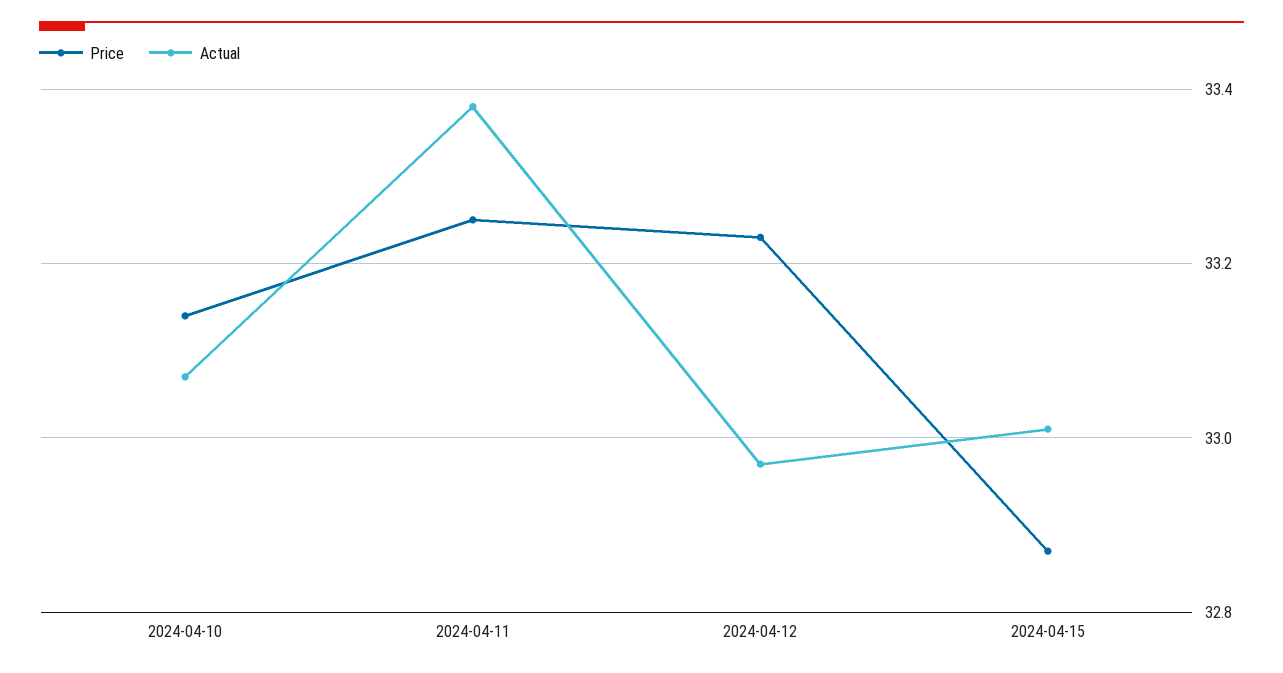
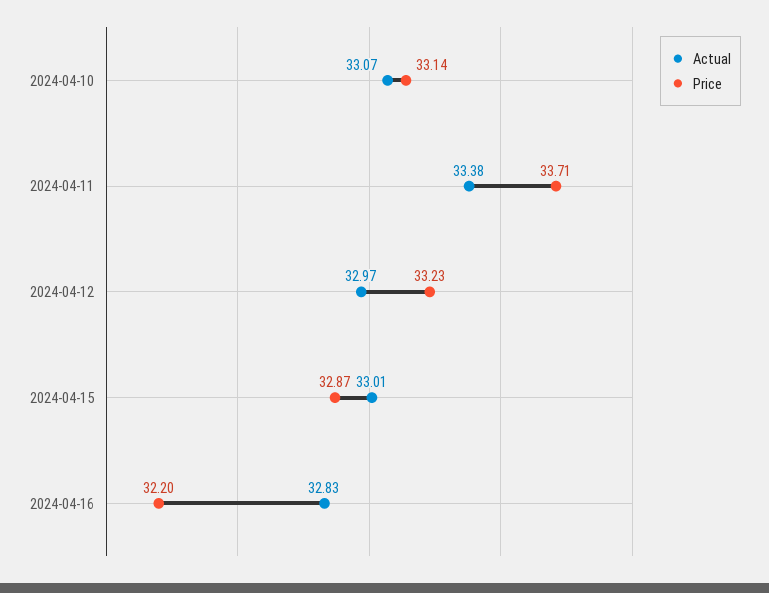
Price, 2024-04-11: 33.25 -> 33.71
Actual, 2024-04-16: none -> 32.83
Price, 2024-04-16: none -> 32.2

